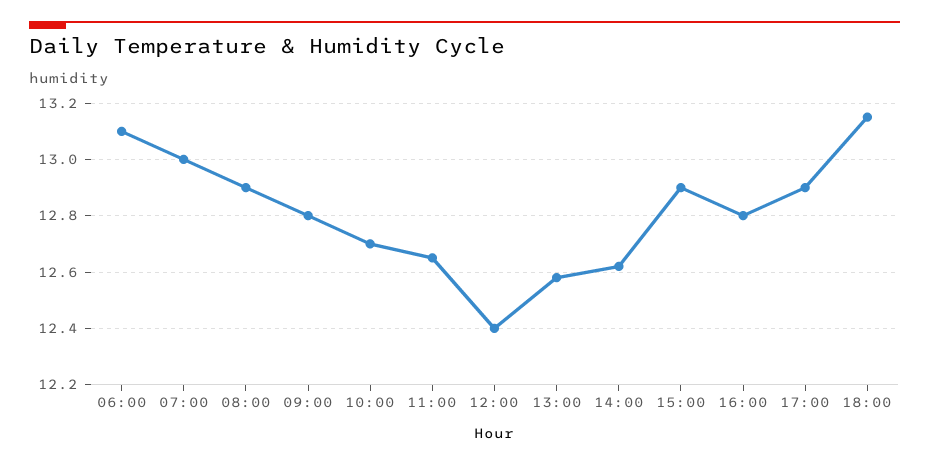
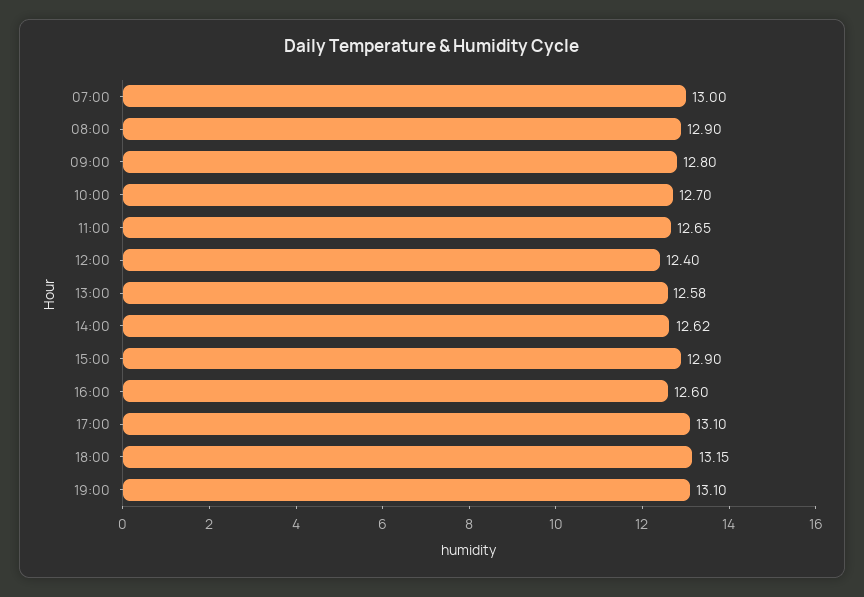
06:00: 13.1 -> none
16:00: 12.8 -> 12.6
17:00: 12.9 -> 13.1
19:00: none -> 13.1

